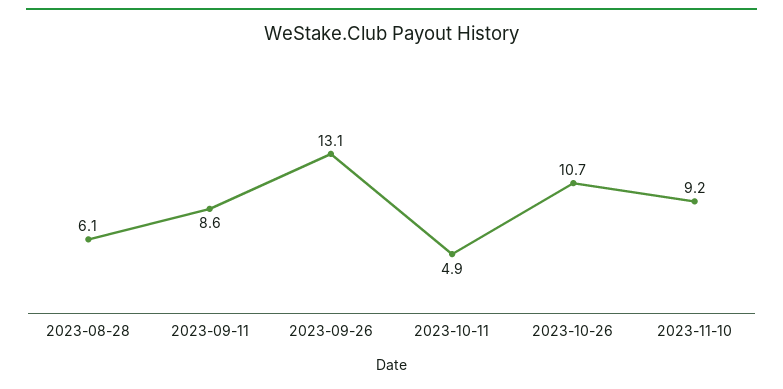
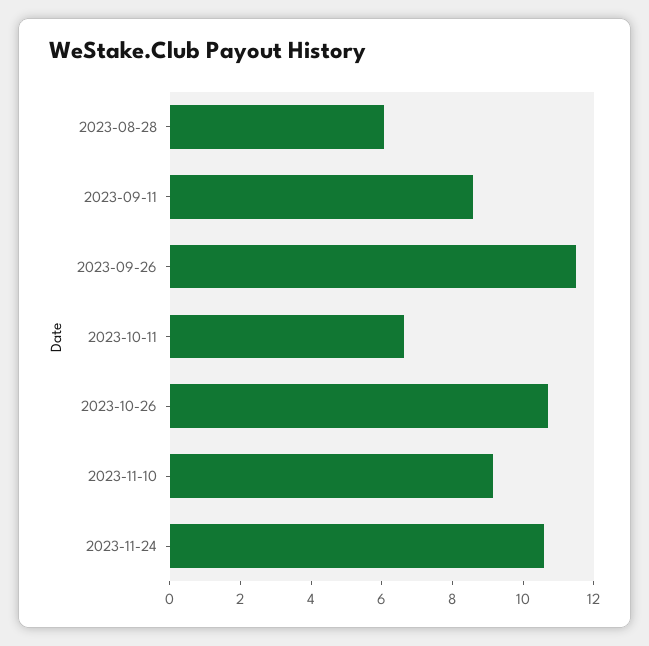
2023-09-26: 13.1 -> 11.5
2023-10-11: 4.9 -> 6.5
2023-11-24: none -> 10.5

